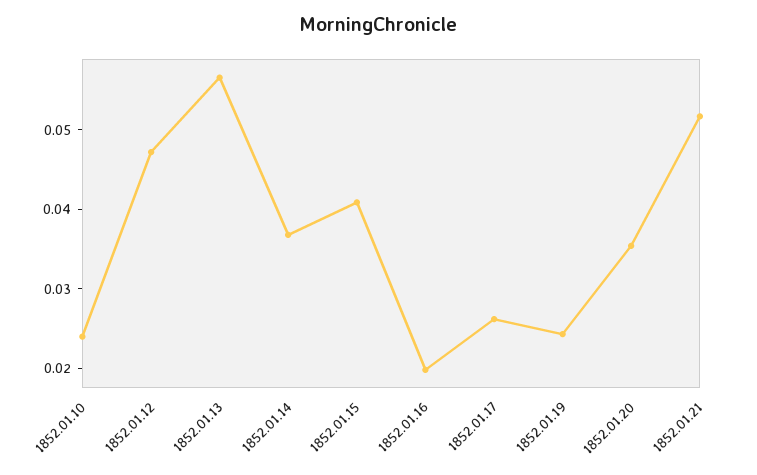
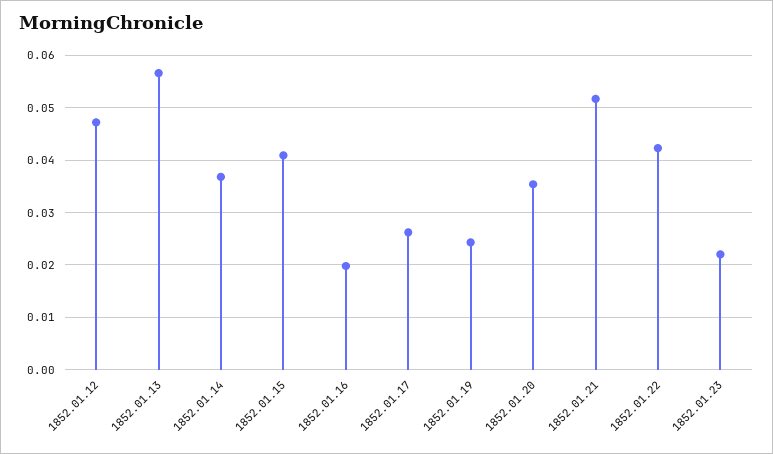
1852.01.10: 0.024 -> none
1852.01.22: none -> 0.042
1852.01.23: none -> 0.022

